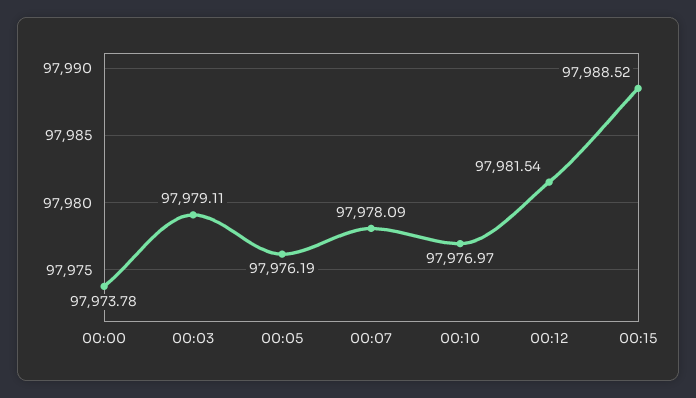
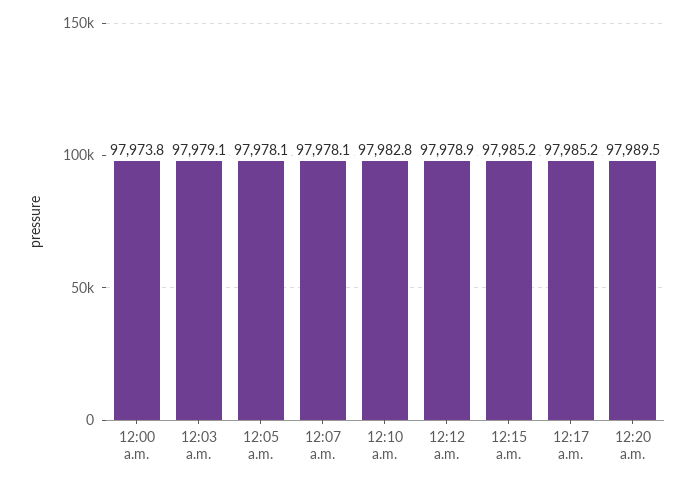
00:05: 97976.19 -> 97978.1
00:10: 97976.97 -> 97982.8
00:12: 97981.54 -> 97978.9
00:15: 97988.52 -> 97985.2
12:17 a.m.: none -> 97985.2
12:20 a.m.: none -> 97989.5

